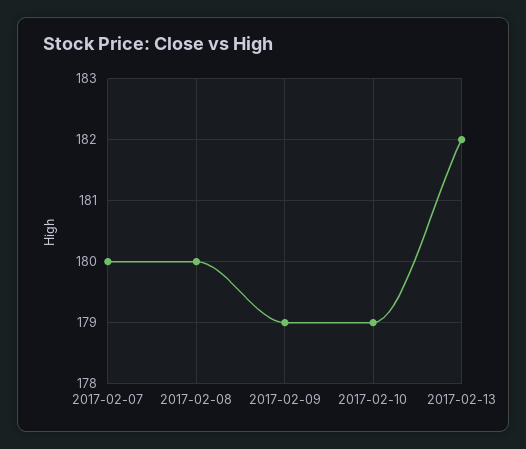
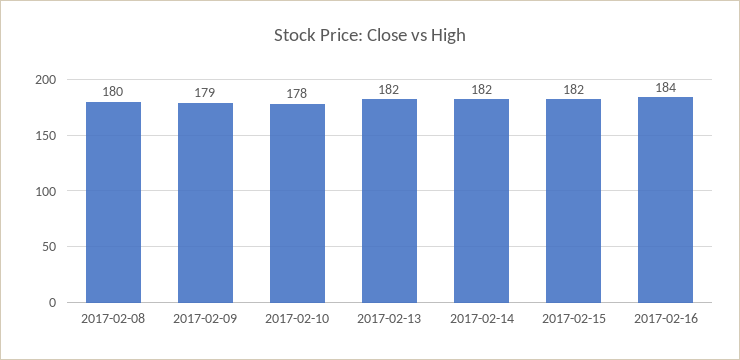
2017-02-07: 180 -> none
2017-02-10: 179 -> 178
2017-02-14: none -> 182
2017-02-15: none -> 182
2017-02-16: none -> 184

